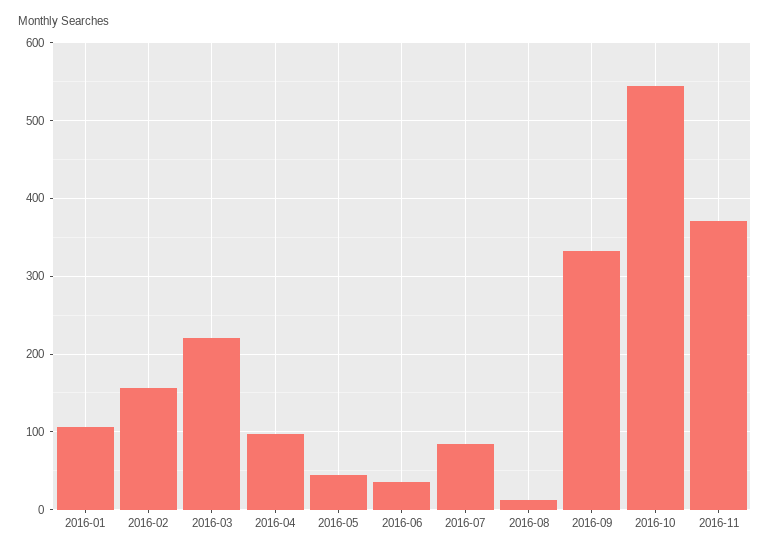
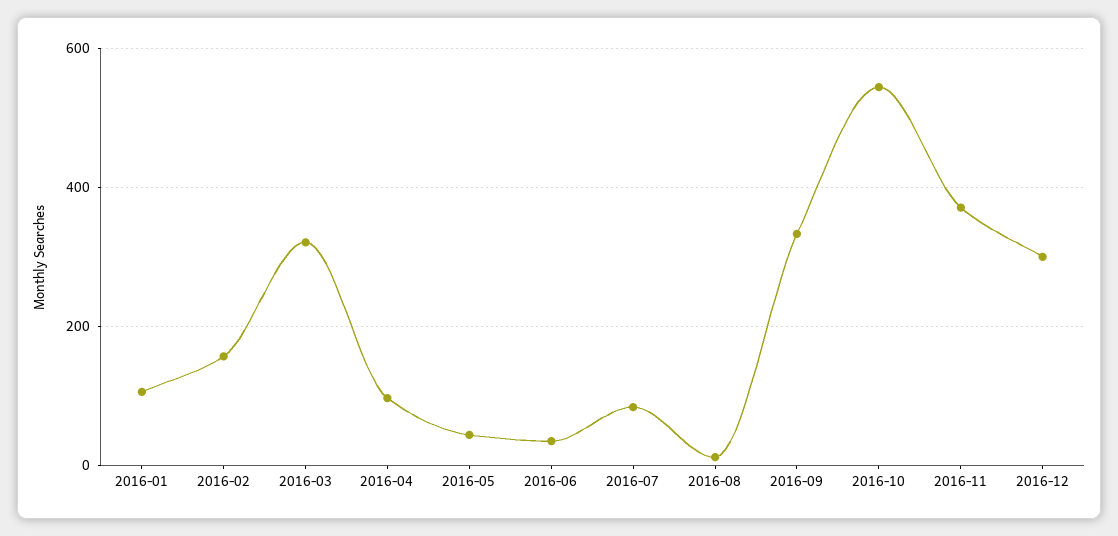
2016-03: 220 -> 320
2016-12: none -> 300

